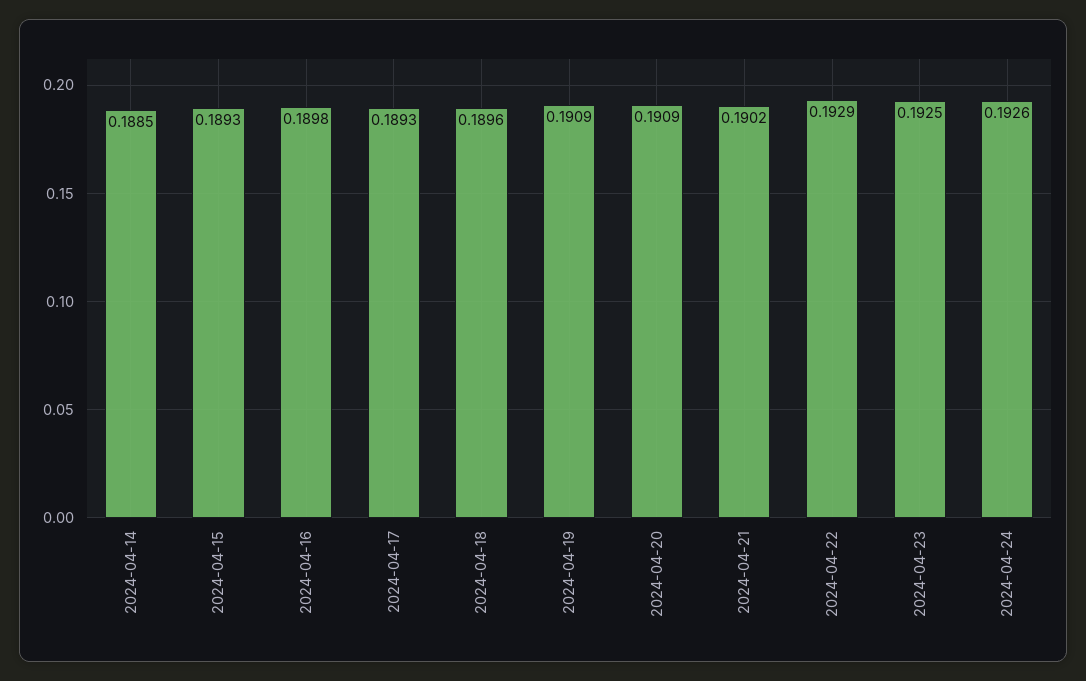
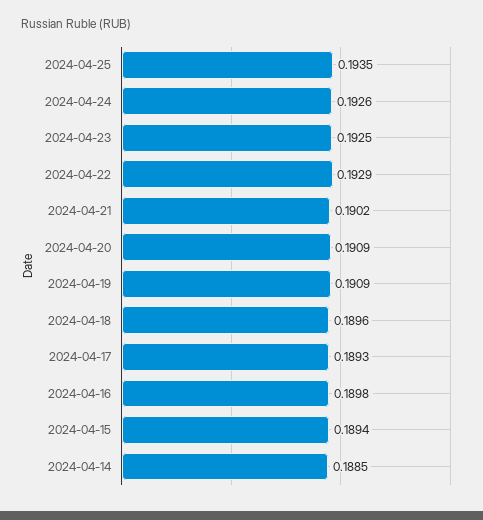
2024-04-15: 0.1893 -> 0.1894
2024-04-25: none -> 0.1935

